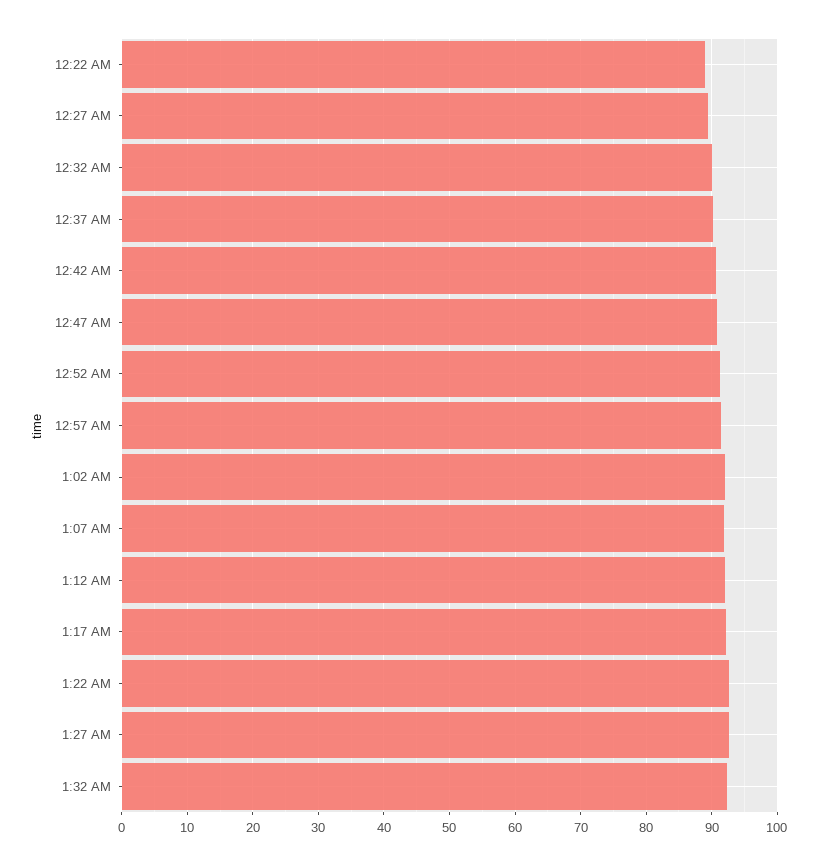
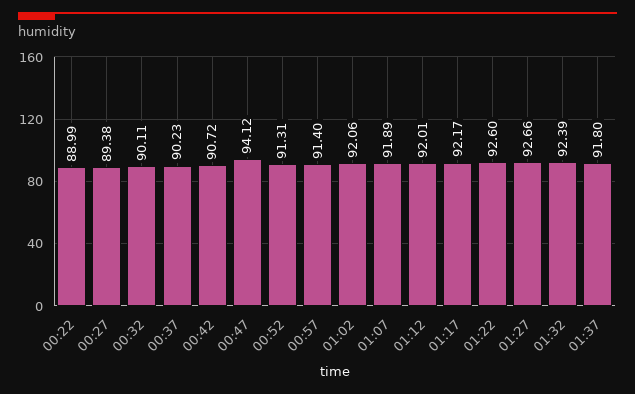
12:47 AM: 91 -> 94.12
01:37: none -> 91.8

